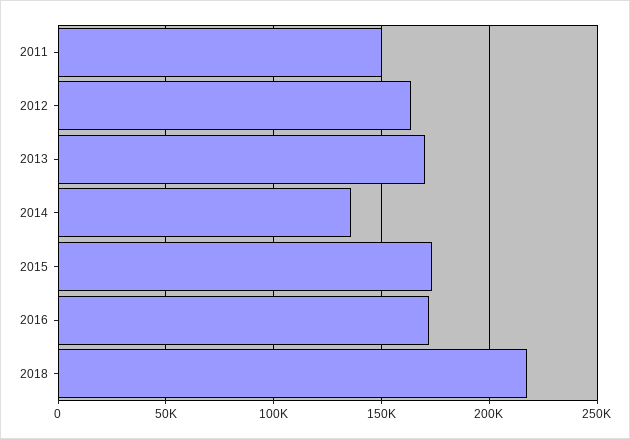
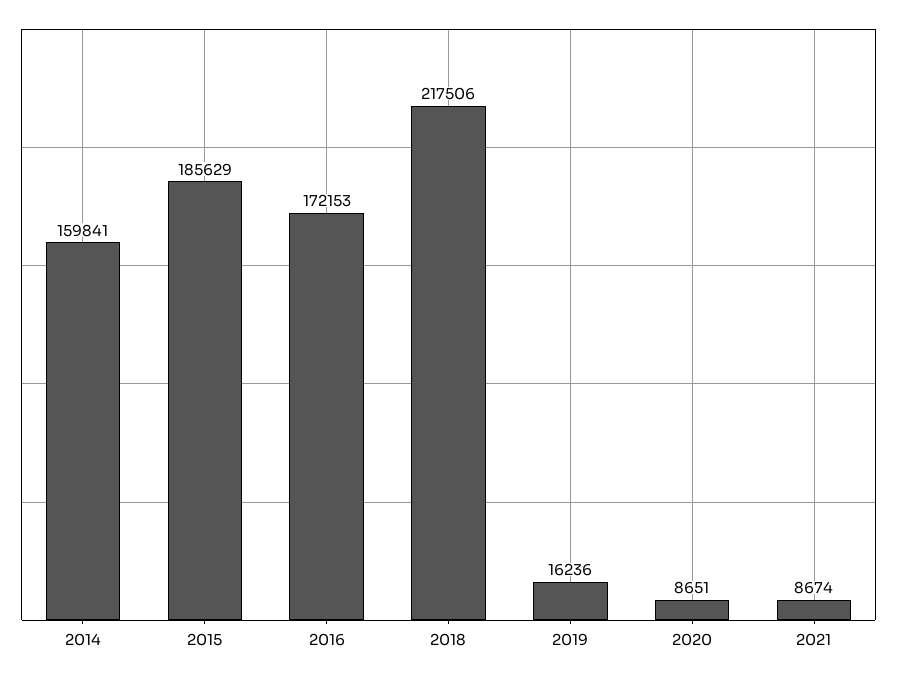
2011: 150000 -> none
2012: 165000 -> none
2013: 170000 -> none
2014: 135000 -> 159841
2015: 175000 -> 185629
2019: none -> 16236
2020: none -> 8651
2021: none -> 8674

